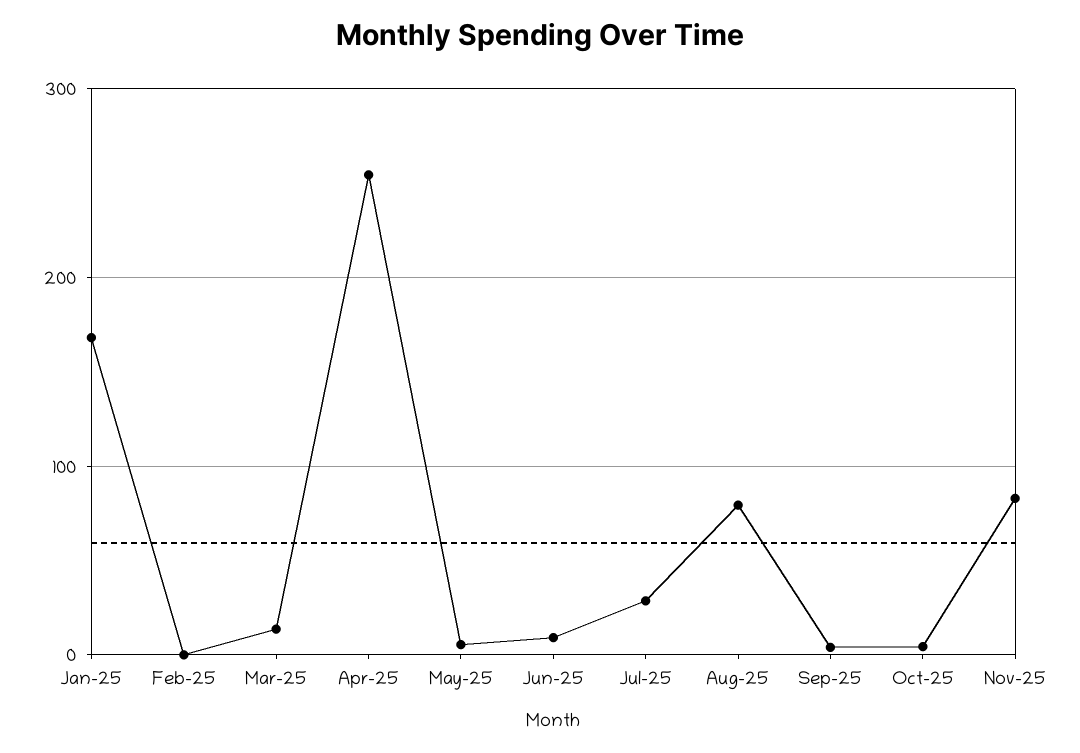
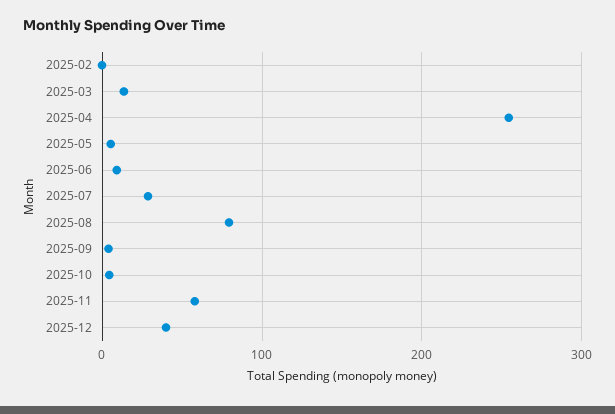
Jan-25: 170 -> none
Nov-25: 80 -> 60
2025-12: none -> 40

